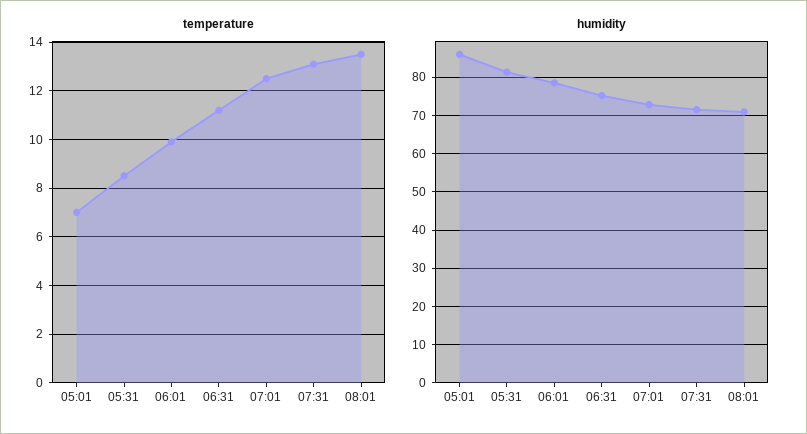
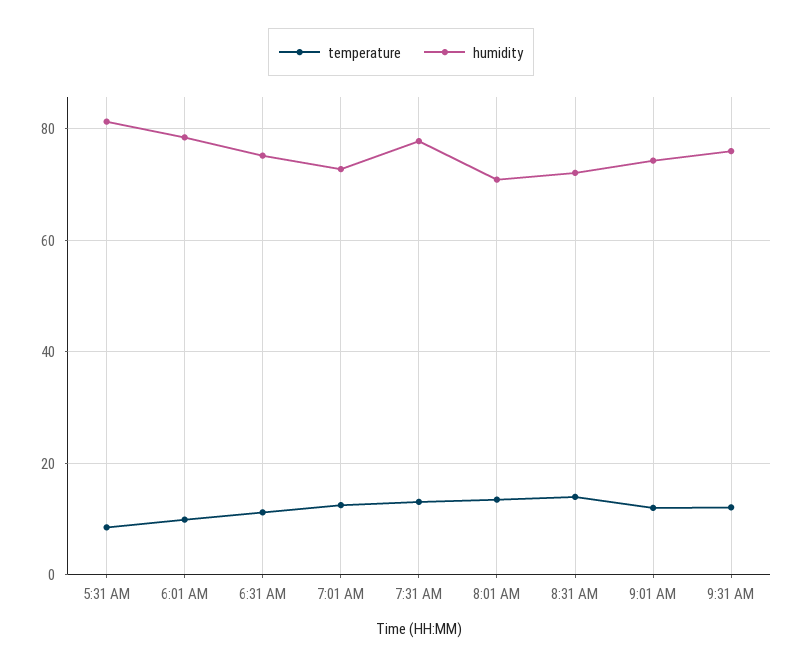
temperature, 05:01: 7 -> none
humidity, 05:01: 86 -> none
humidity, 07:31: 72 -> 78
temperature, 8:31 AM: none -> 14
humidity, 8:31 AM: none -> 72
temperature, 9:01 AM: none -> 12
humidity, 9:01 AM: none -> 74
temperature, 9:31 AM: none -> 12
humidity, 9:31 AM: none -> 76

